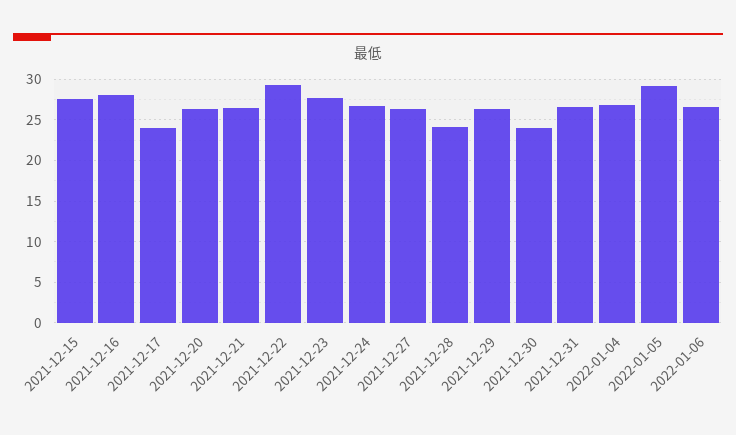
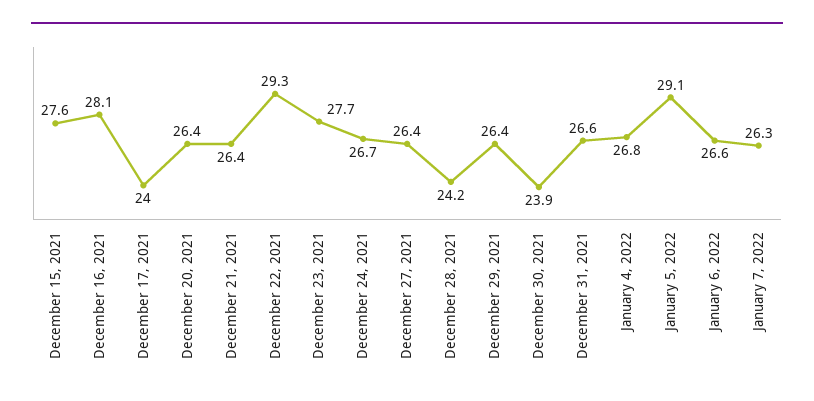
January 7, 2022: none -> 26.3

